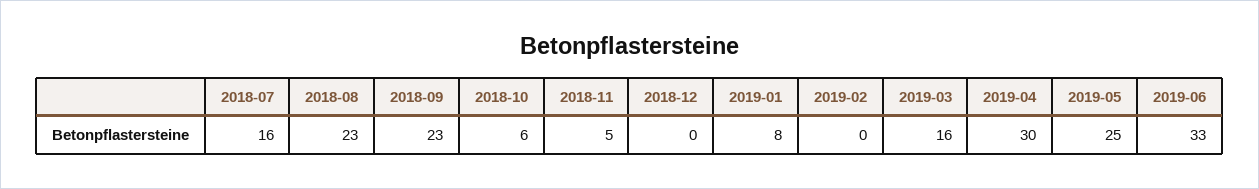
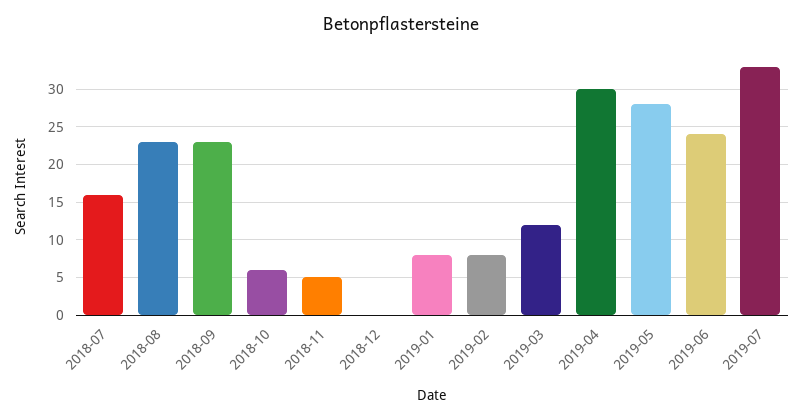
2019-02: 0 -> 8
2019-03: 16 -> 12
2019-05: 25 -> 28
2019-06: 33 -> 24
2019-07: none -> 33

